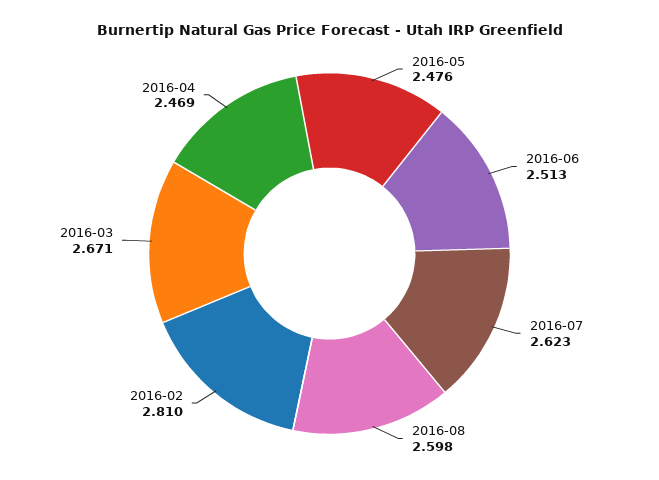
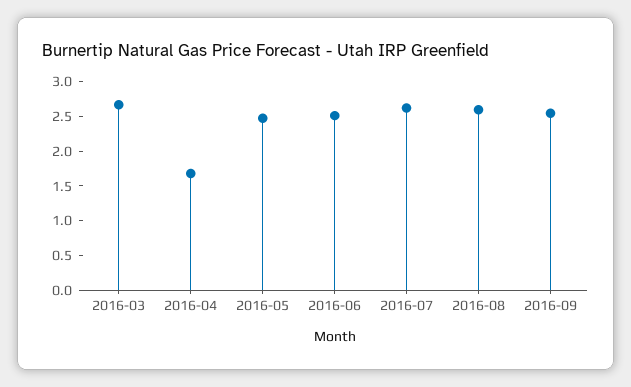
2016-02: 2.81 -> none
2016-04: 2.469 -> 1.75
2016-09: none -> 2.5

